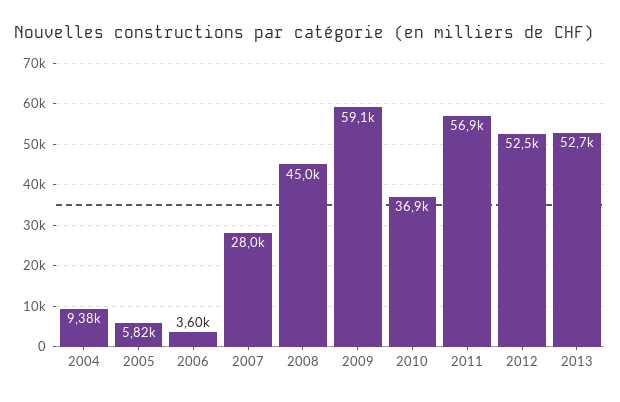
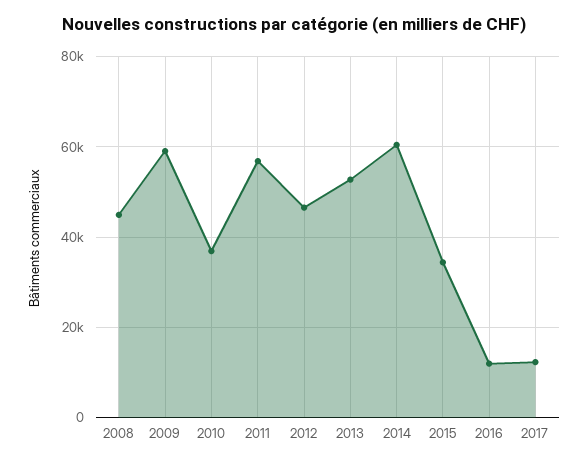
2004: 9380 -> none
2005: 5820 -> none
2006: 3600 -> none
2007: 28000 -> none
2012: 52500 -> 46000
2014: none -> 60000
2015: none -> 34000
2016: none -> 12000
2017: none -> 12000

